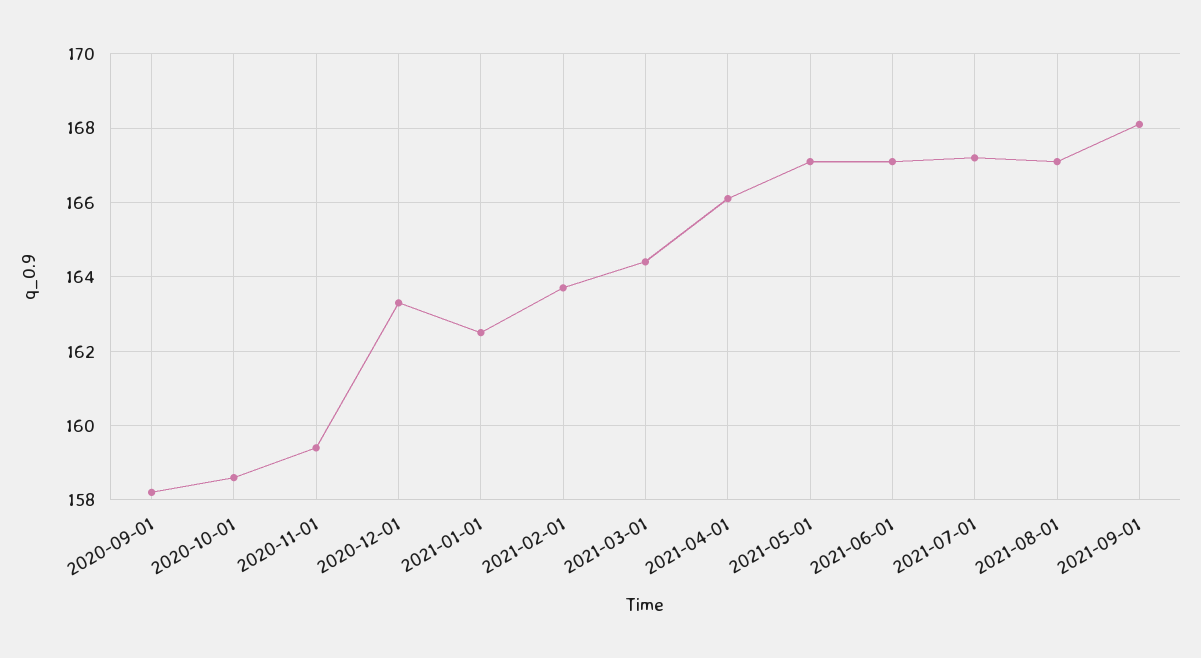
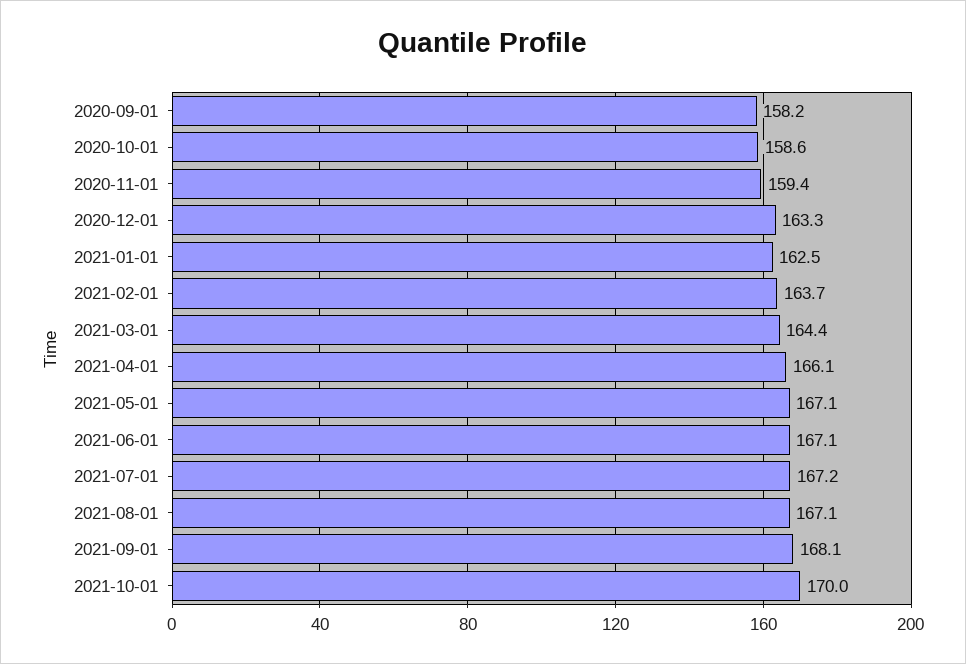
2021-10-01: none -> 170

